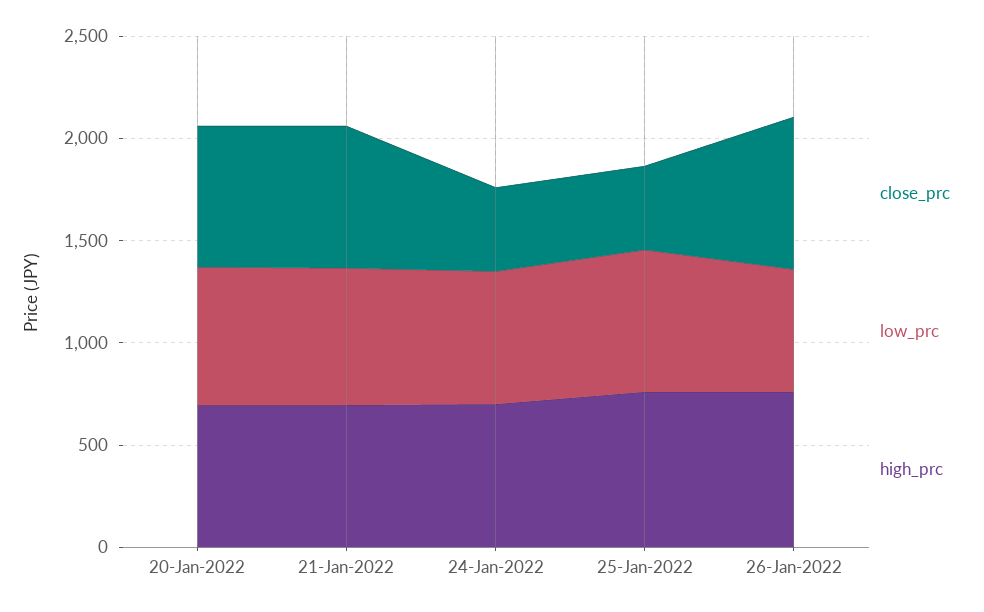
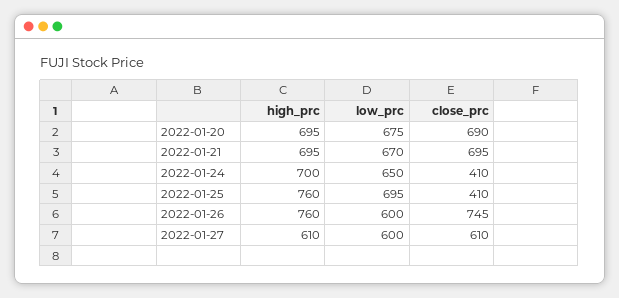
high_prc, 2022-01-27: none -> 610
low_prc, 2022-01-27: none -> 600
close_prc, 2022-01-27: none -> 610

